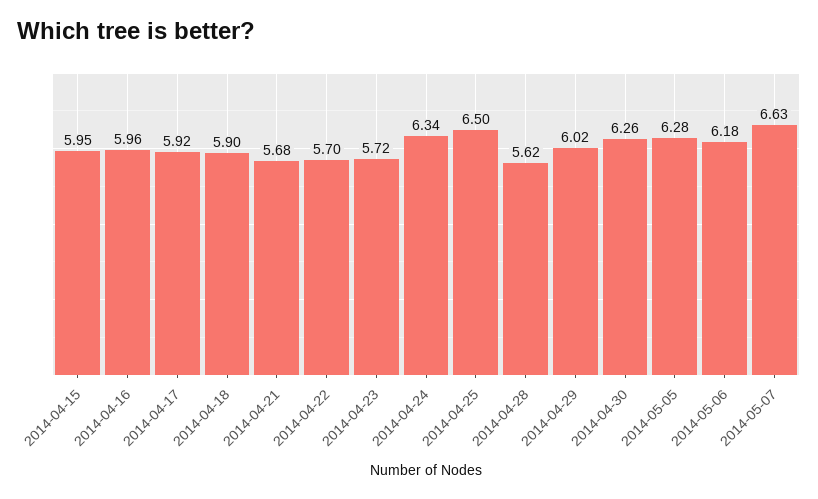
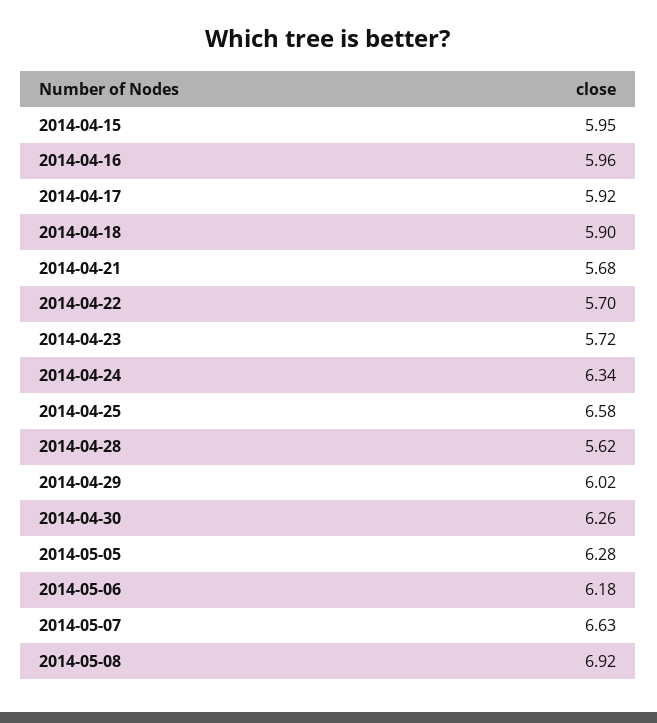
2014-04-25: 6.5 -> 6.58
2014-05-08: none -> 6.92

